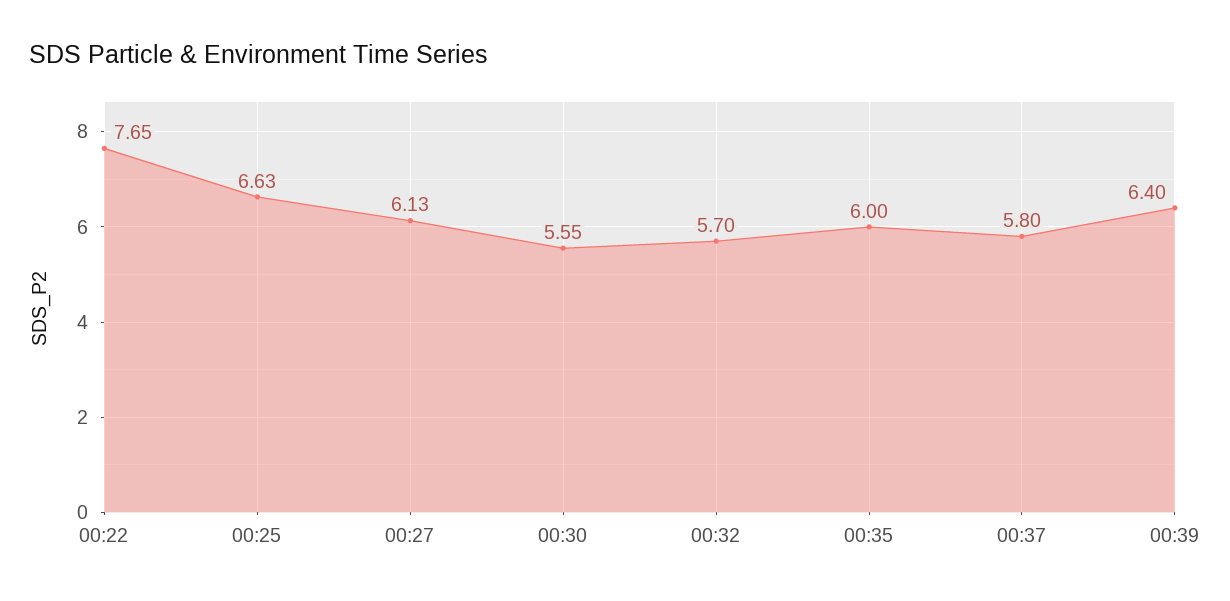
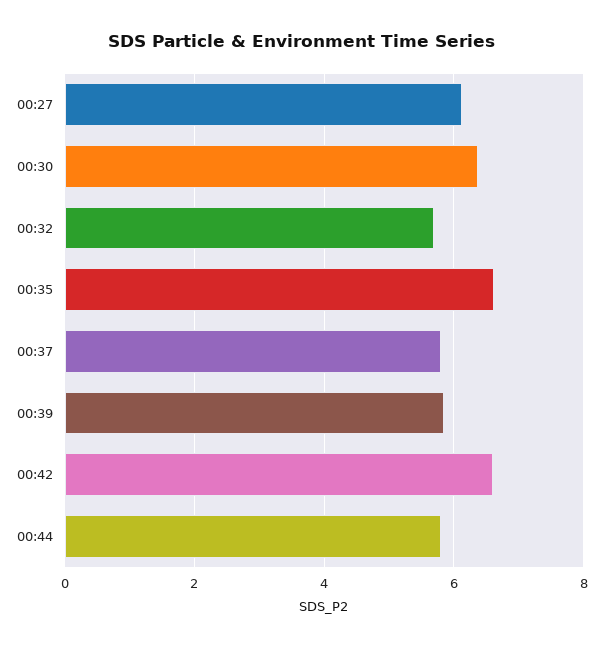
00:22: 7.65 -> none
00:25: 6.63 -> none
00:30: 5.55 -> 6.4
00:35: 6 -> 6.6
00:39: 6.4 -> 5.8
00:42: none -> 6.6
00:44: none -> 5.8

